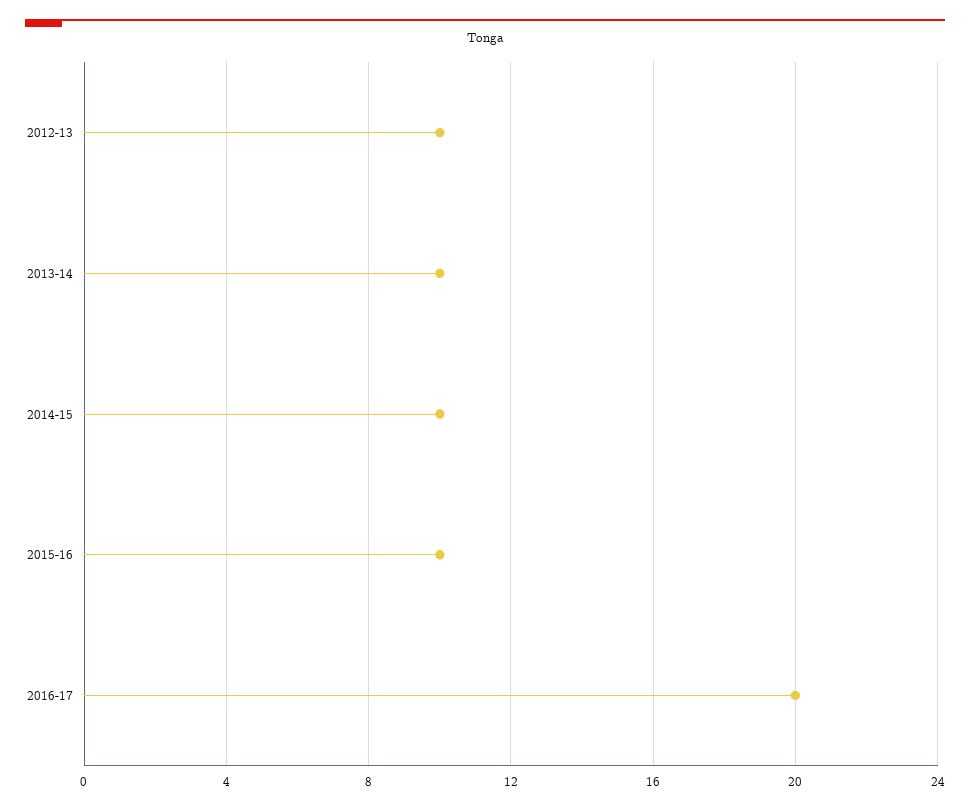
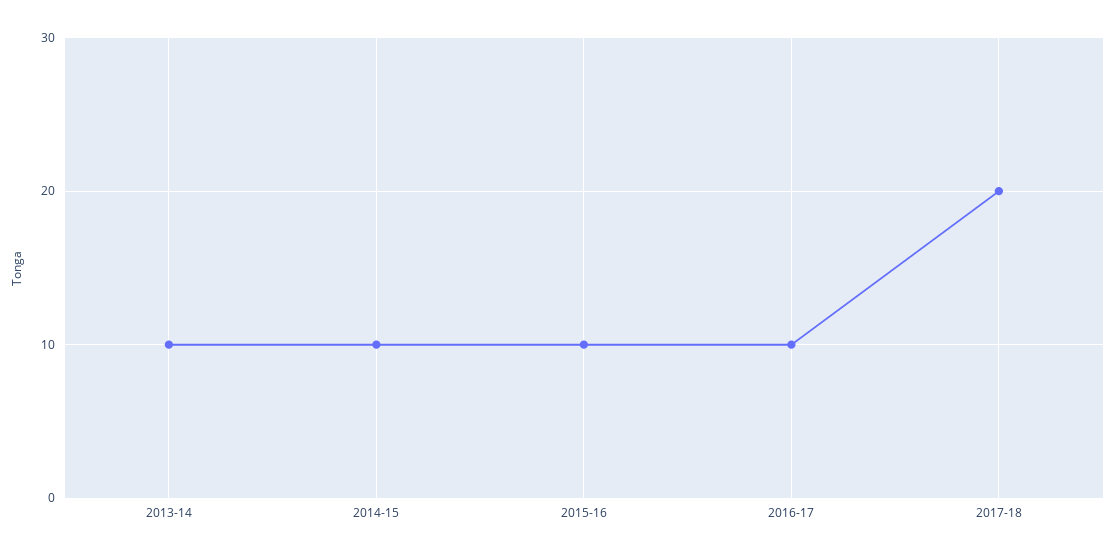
2012-13: 10 -> none
2016-17: 20 -> 10
2017-18: none -> 20

